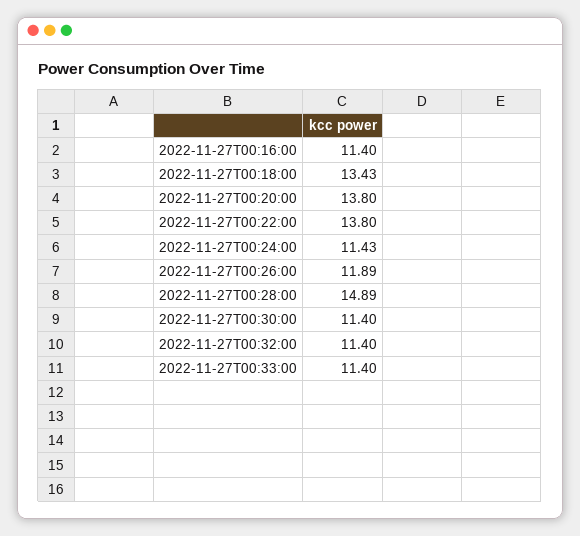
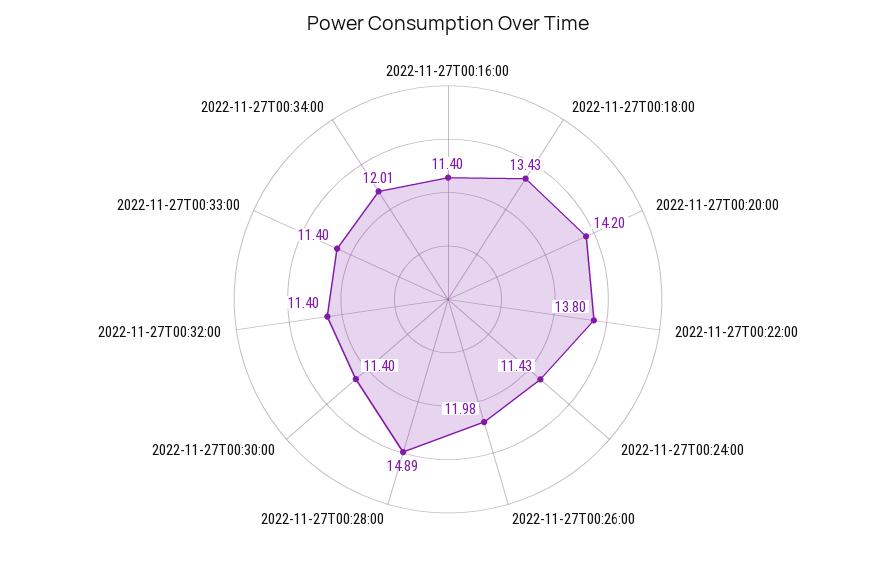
2022-11-27T00:20:00: 13.8 -> 14.2
2022-11-27T00:26:00: 11.89 -> 11.98
2022-11-27T00:34:00: none -> 12.01

